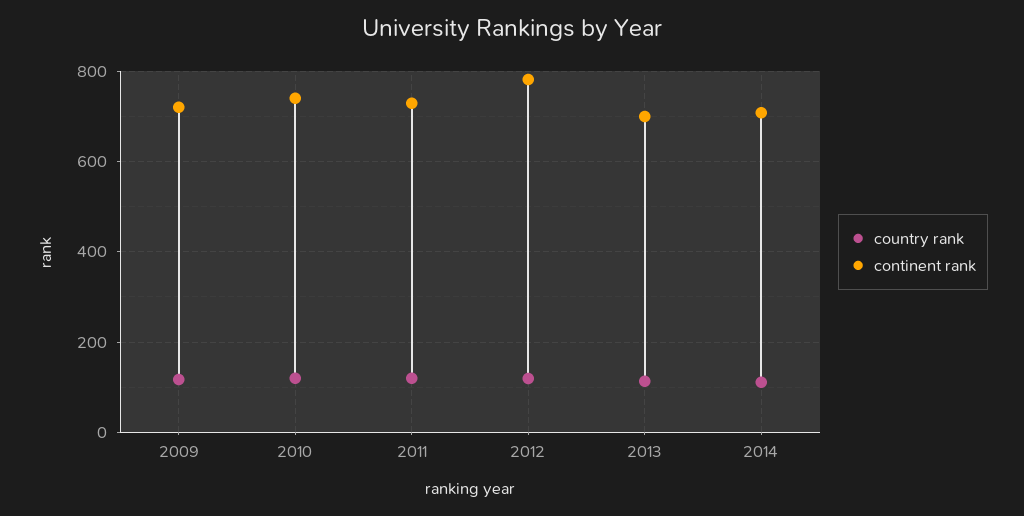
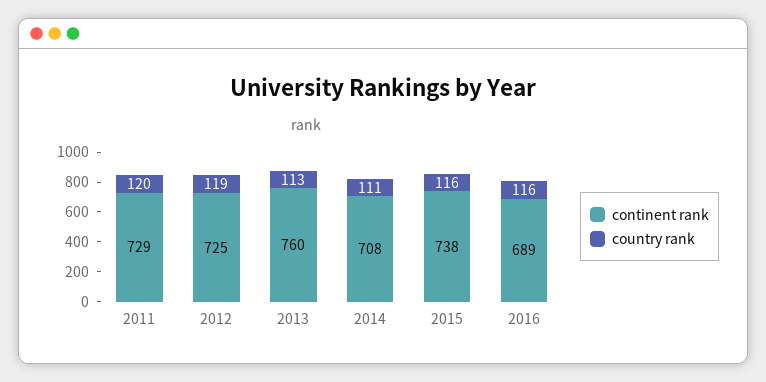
country rank, 2009: 120 -> none
continent rank, 2009: 720 -> none
country rank, 2010: 120 -> none
continent rank, 2010: 740 -> none
continent rank, 2012: 780 -> 725
continent rank, 2013: 700 -> 760
continent rank, 2015: none -> 738
country rank, 2015: none -> 116
continent rank, 2016: none -> 689
country rank, 2016: none -> 116

